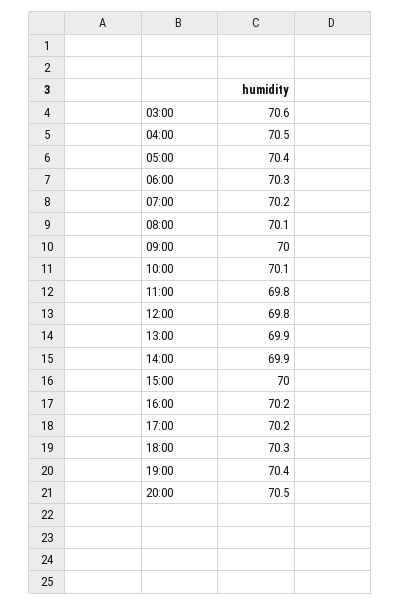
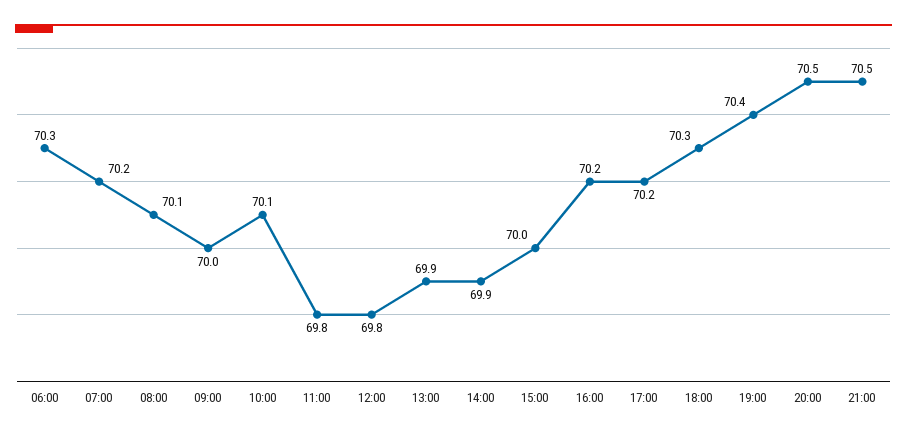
03:00: 70.6 -> none
04:00: 70.5 -> none
05:00: 70.4 -> none
21:00: none -> 70.5

